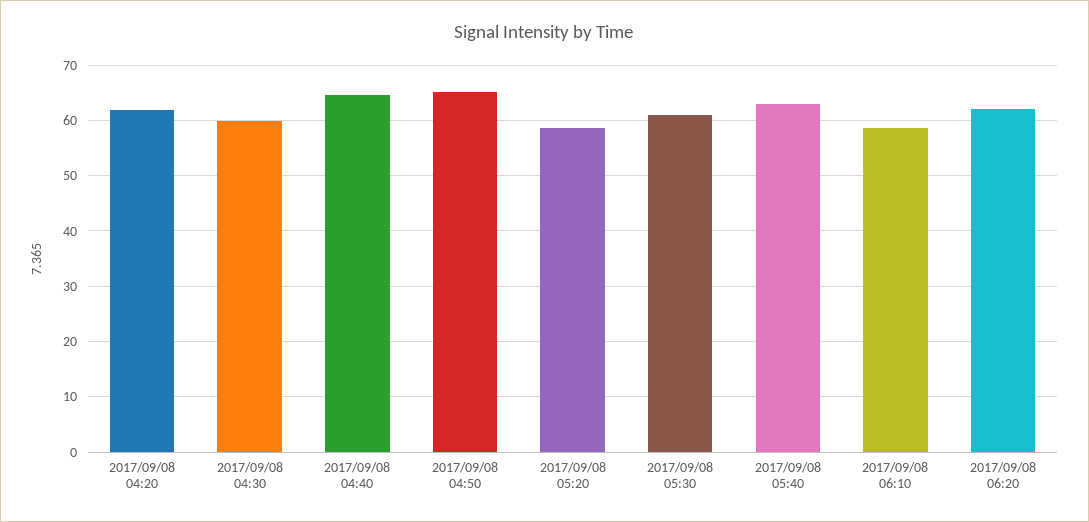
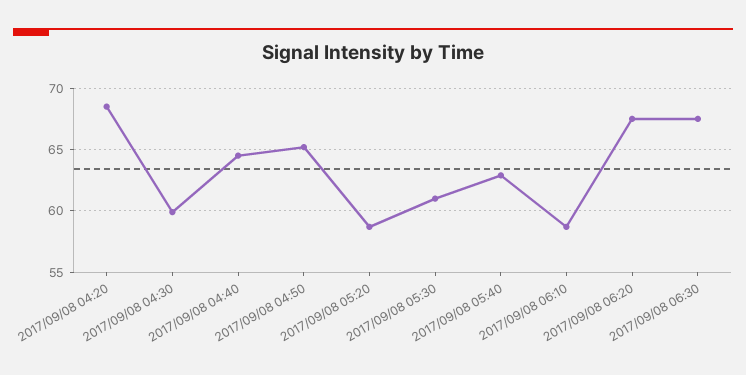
2017/09/08 04:20: 62 -> 68.5
2017/09/08 06:20: 62 -> 67.5
2017/09/08 06:30: none -> 67.5

